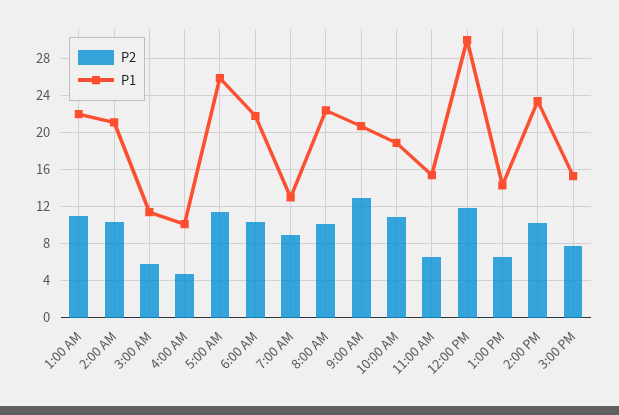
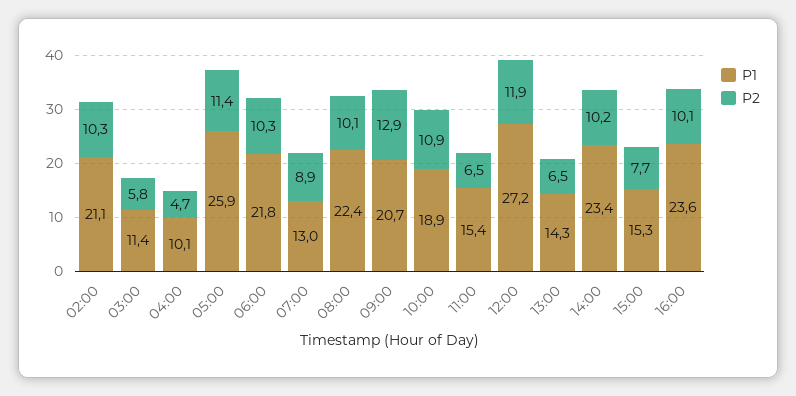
P2, 1:00 AM: 11 -> none
P1, 1:00 AM: 22 -> none
P1, 12:00 PM: 30 -> 27.2
P1, 16:00: none -> 23.6
P2, 16:00: none -> 10.1

